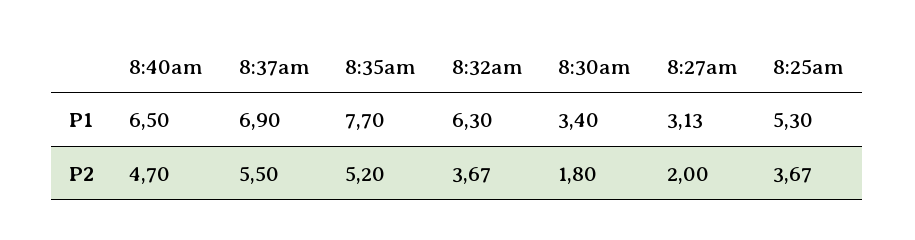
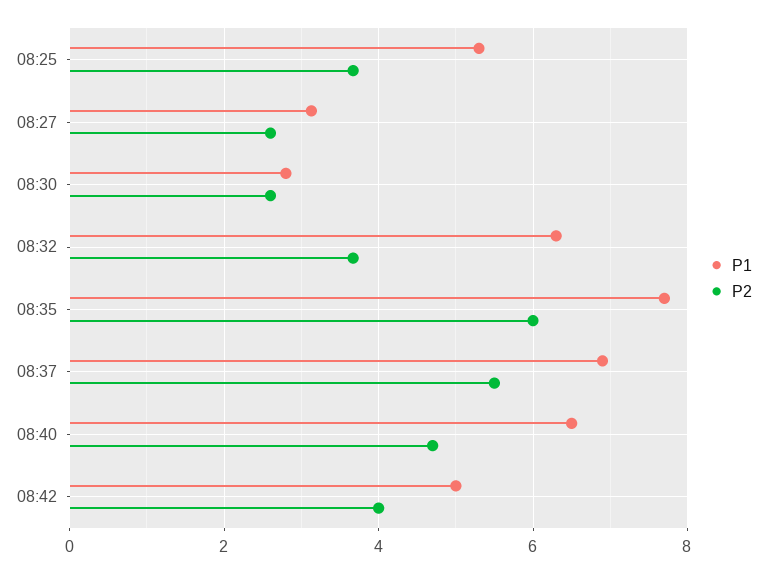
P1, 8:30am: 3.4 -> 2.8
P2, 8:35am: 5.2 -> 6
P2, 8:30am: 1.8 -> 2.6
P2, 8:27am: 2 -> 2.6
P1, 08:42: none -> 5
P2, 08:42: none -> 4

